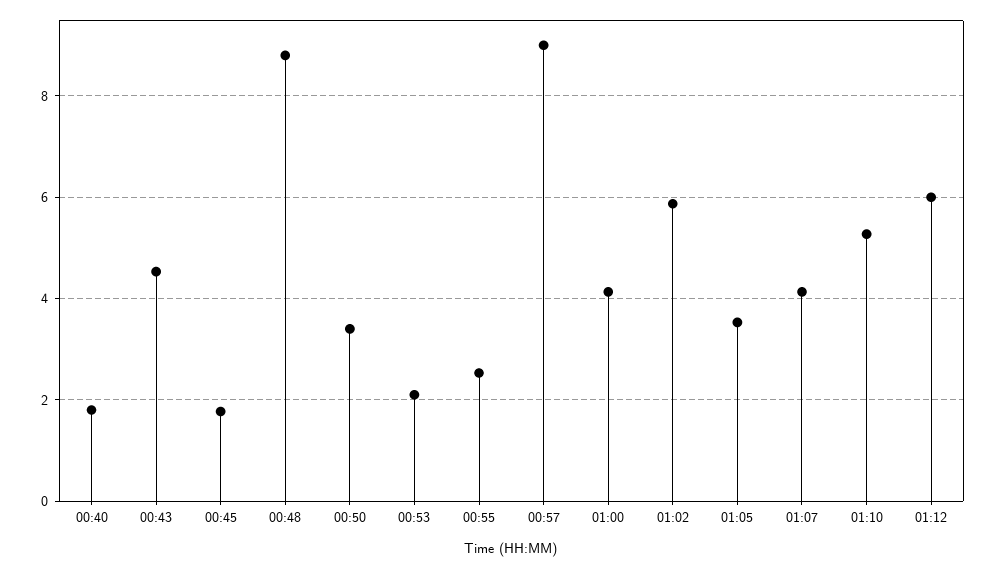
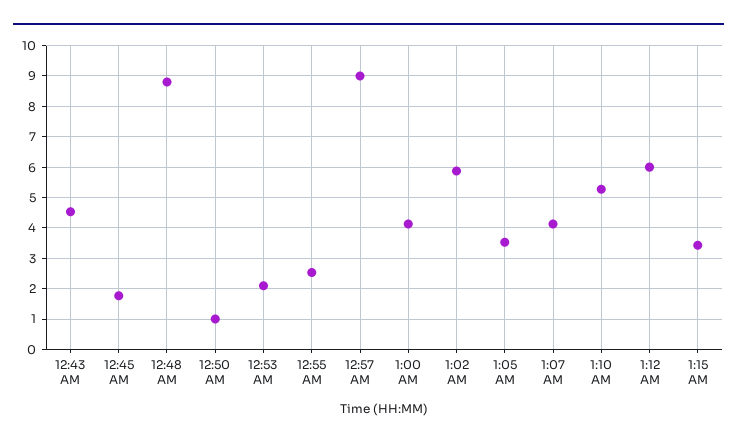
00:40: 1.8 -> none
00:50: 3.4 -> 1
1:15 AM: none -> 3.4

